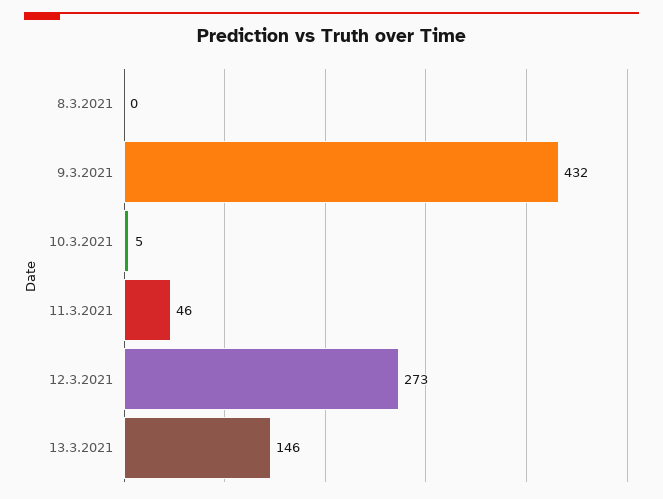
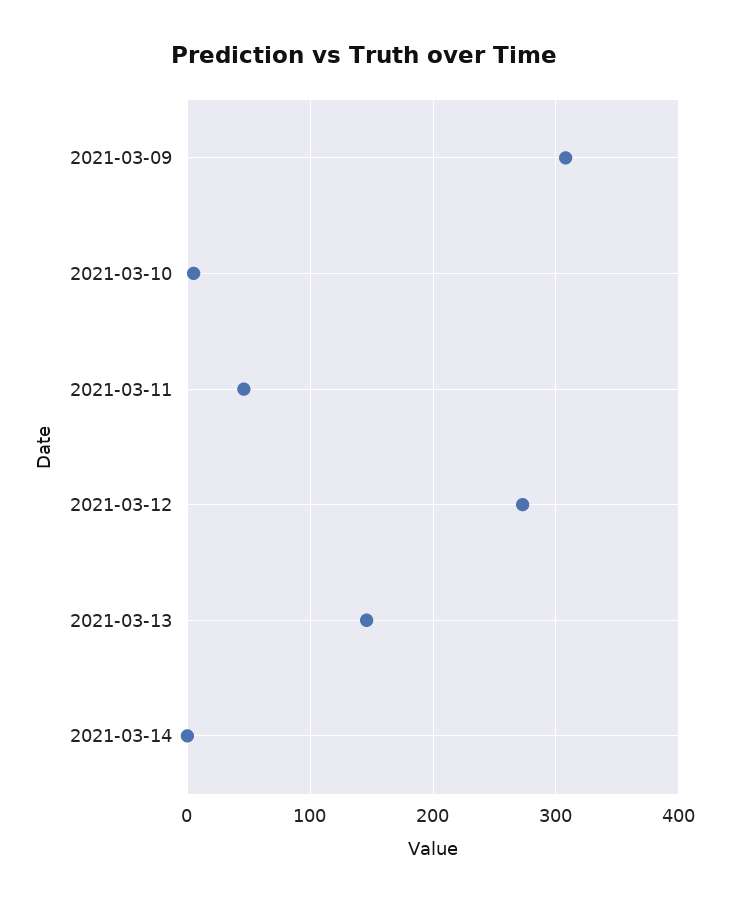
8.3.2021: 0 -> none
9.3.2021: 432 -> 310
2021-03-14: none -> 0

